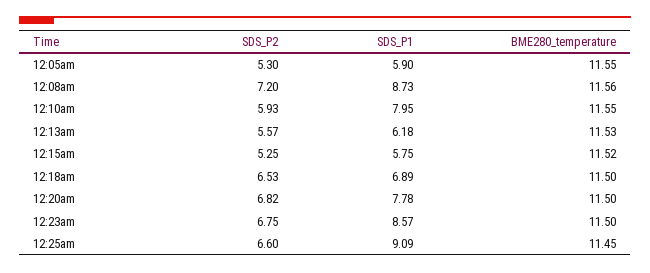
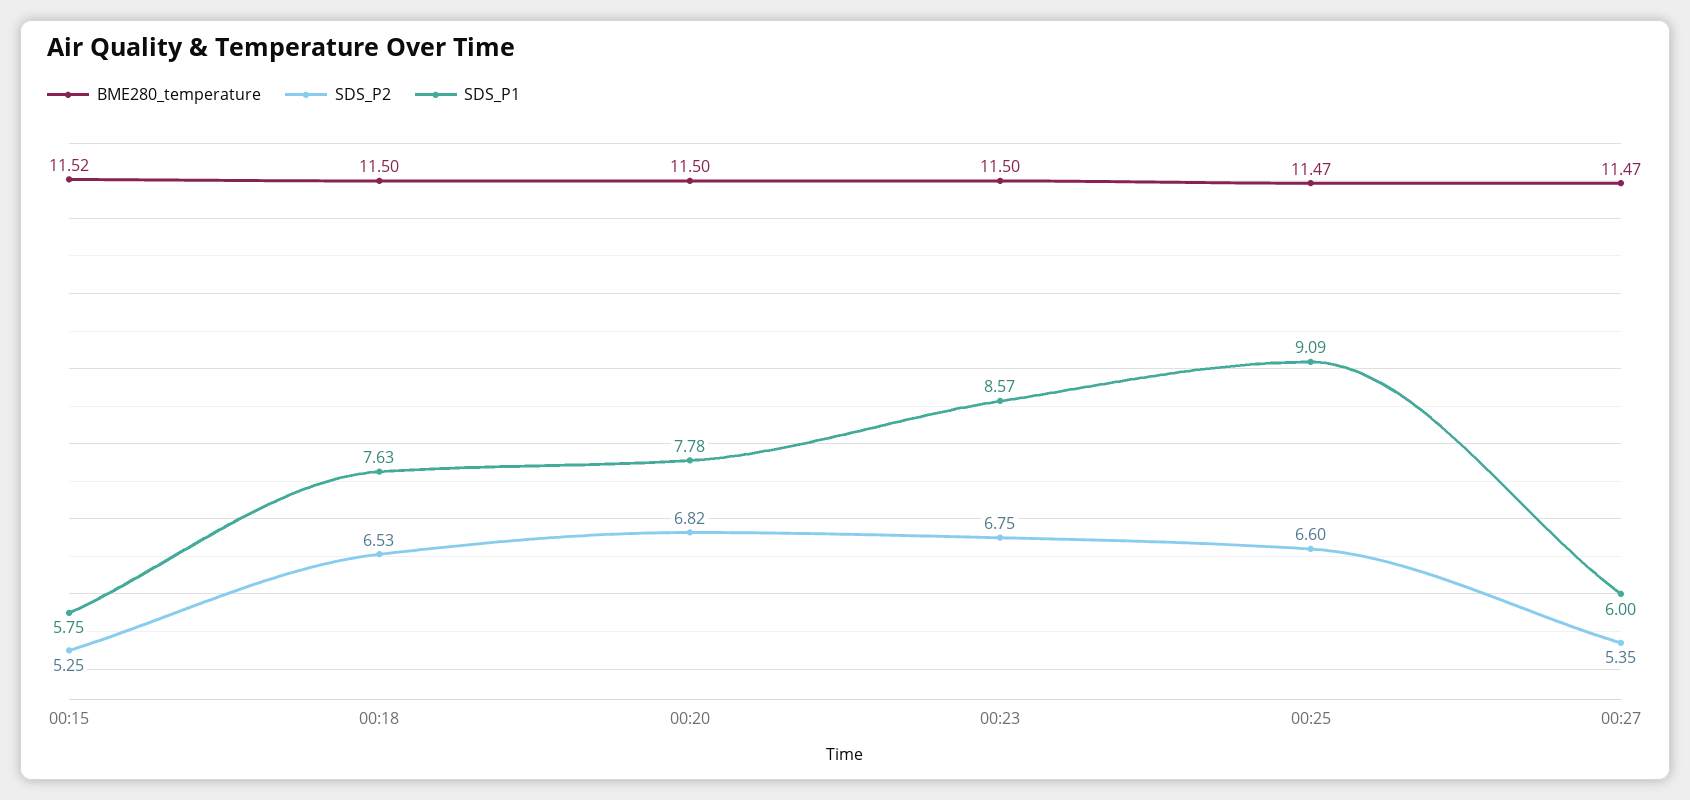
SDS_P2, 12:05am: 5.3 -> none
SDS_P1, 12:05am: 5.9 -> none
BME280_temperature, 12:05am: 11.55 -> none
SDS_P2, 12:08am: 7.2 -> none
SDS_P1, 12:08am: 8.73 -> none
BME280_temperature, 12:08am: 11.56 -> none
SDS_P2, 12:10am: 5.93 -> none
SDS_P1, 12:10am: 7.95 -> none
BME280_temperature, 12:10am: 11.55 -> none
SDS_P2, 12:13am: 5.57 -> none
SDS_P1, 12:13am: 6.18 -> none
BME280_temperature, 12:13am: 11.53 -> none
SDS_P1, 12:18am: 6.89 -> 7.63
BME280_temperature, 12:25am: 11.45 -> 11.47
BME280_temperature, 00:27: none -> 11.47
SDS_P2, 00:27: none -> 5.35
SDS_P1, 00:27: none -> 6

